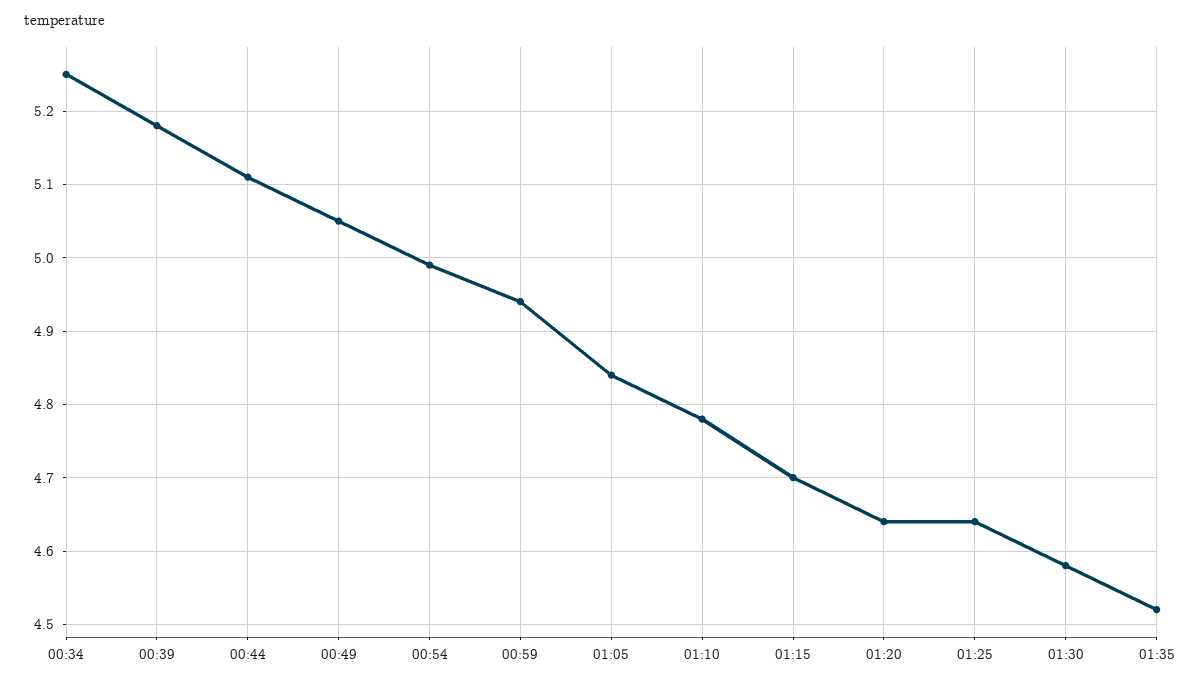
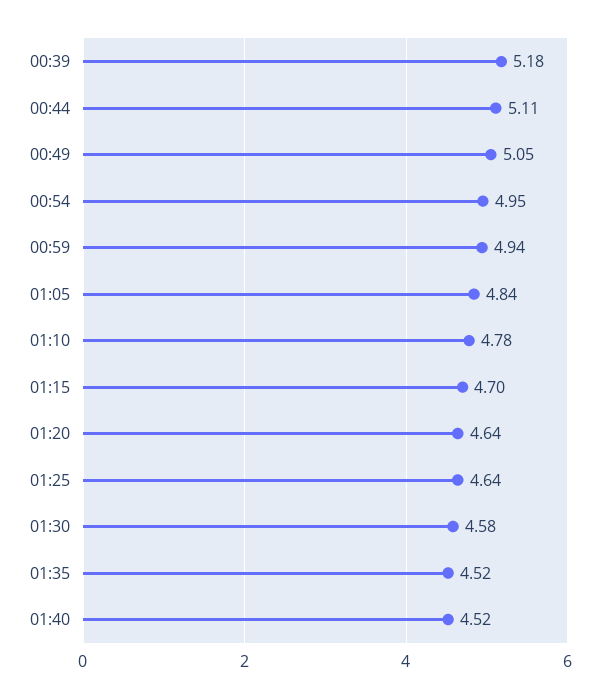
00:34: 5.25 -> none
00:54: 4.99 -> 4.95
01:40: none -> 4.52

